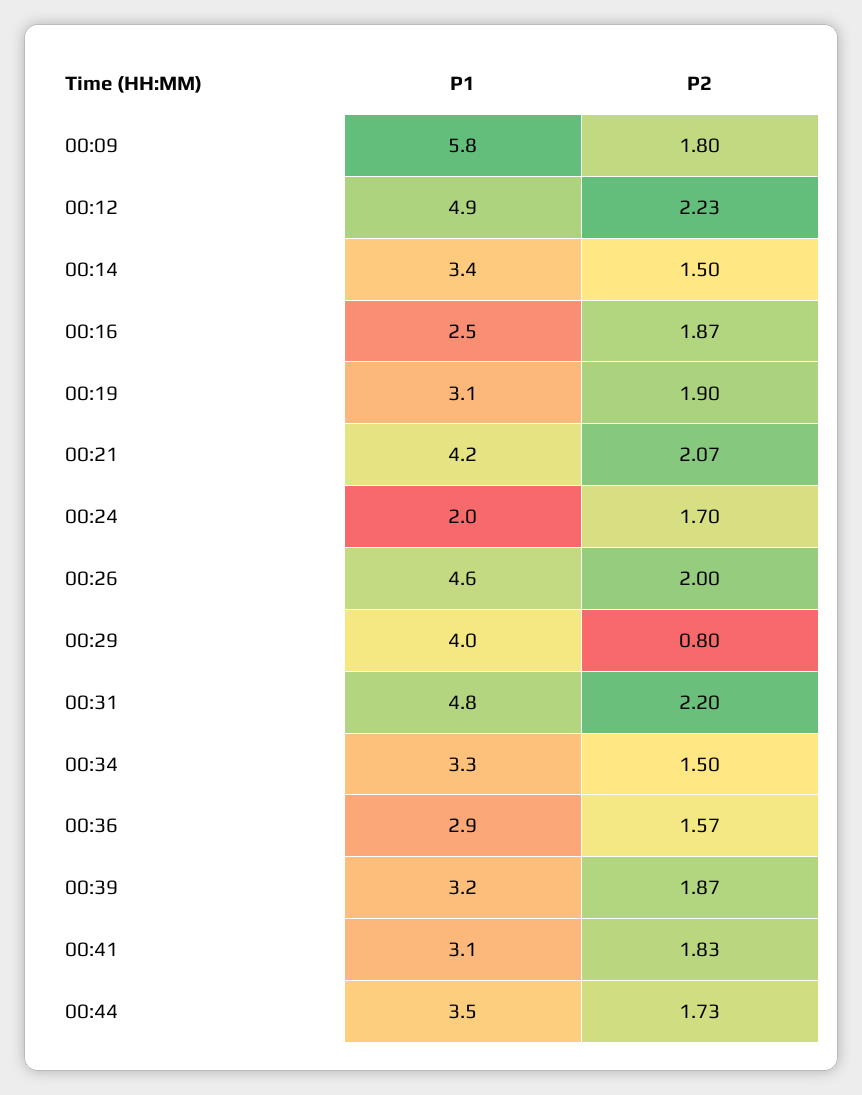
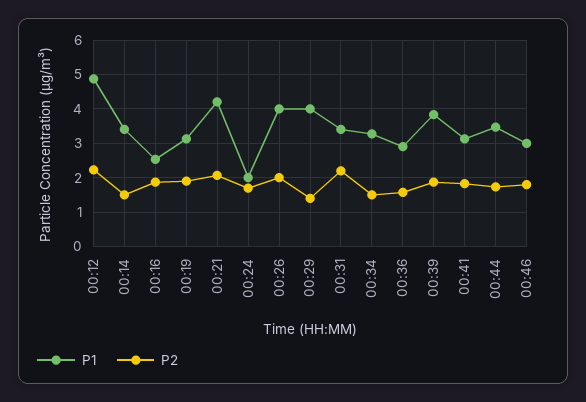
P1, 00:09: 5.8 -> none
P2, 00:09: 1.8 -> none
P1, 00:26: 4.6 -> 4
P2, 00:29: 0.8 -> 1.4
P1, 00:31: 4.8 -> 3.4
P1, 00:39: 3.2 -> 3.8
P1, 00:46: none -> 3
P2, 00:46: none -> 1.8

